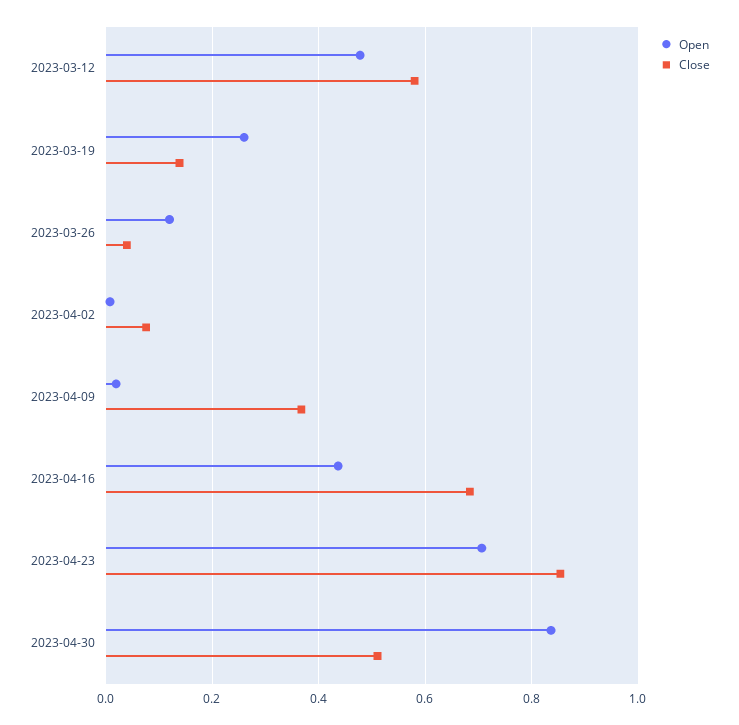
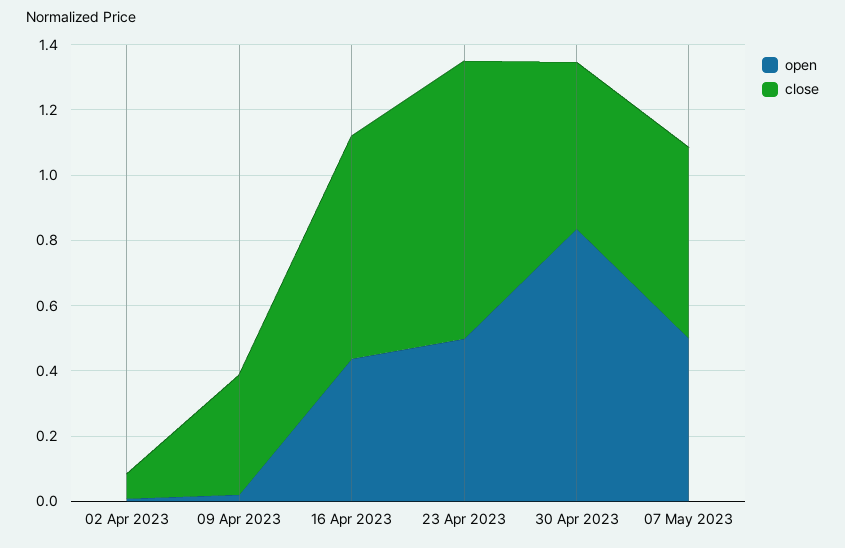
Open, 2023-03-12: 0.48 -> none
Close, 2023-03-12: 0.58 -> none
Open, 2023-03-19: 0.26 -> none
Close, 2023-03-19: 0.14 -> none
Open, 2023-03-26: 0.12 -> none
Close, 2023-03-26: 0.04 -> none
Open, 2023-04-23: 0.7 -> 0.5
Open, 07 May 2023: none -> 0.5
Close, 07 May 2023: none -> 0.6

